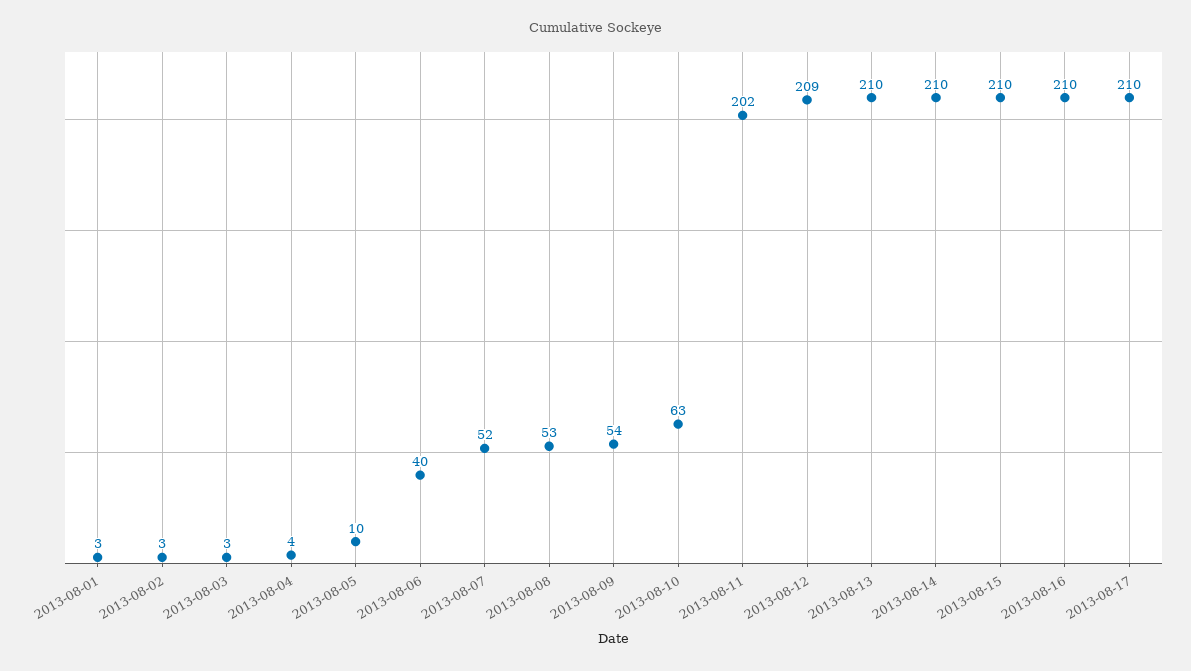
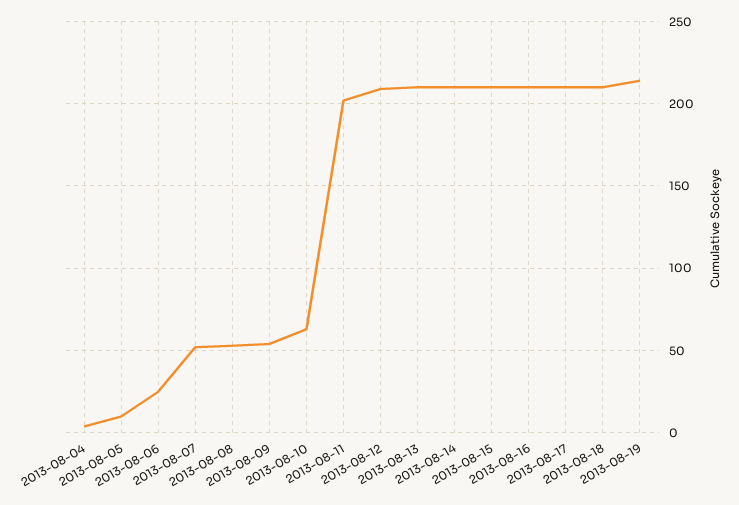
2013-08-01: 3 -> none
2013-08-02: 3 -> none
2013-08-03: 3 -> none
2013-08-06: 40 -> 25
2013-08-18: none -> 210
2013-08-19: none -> 215

